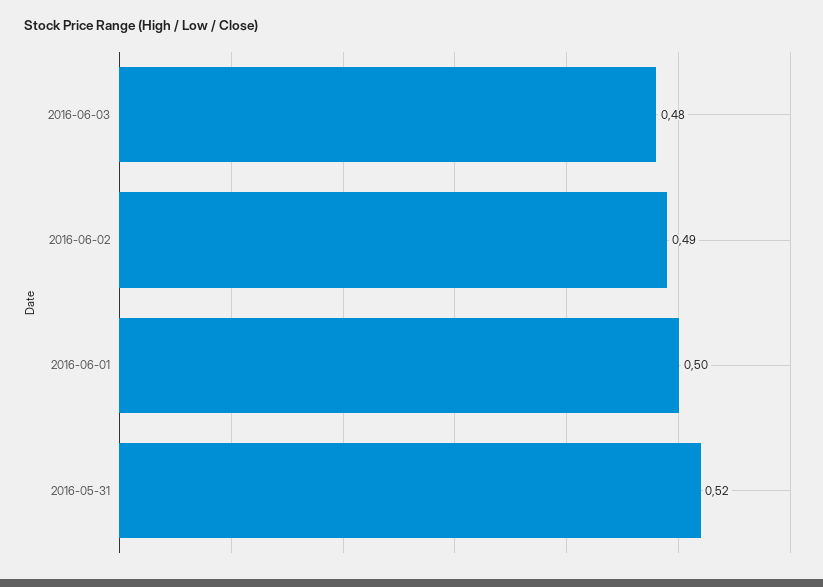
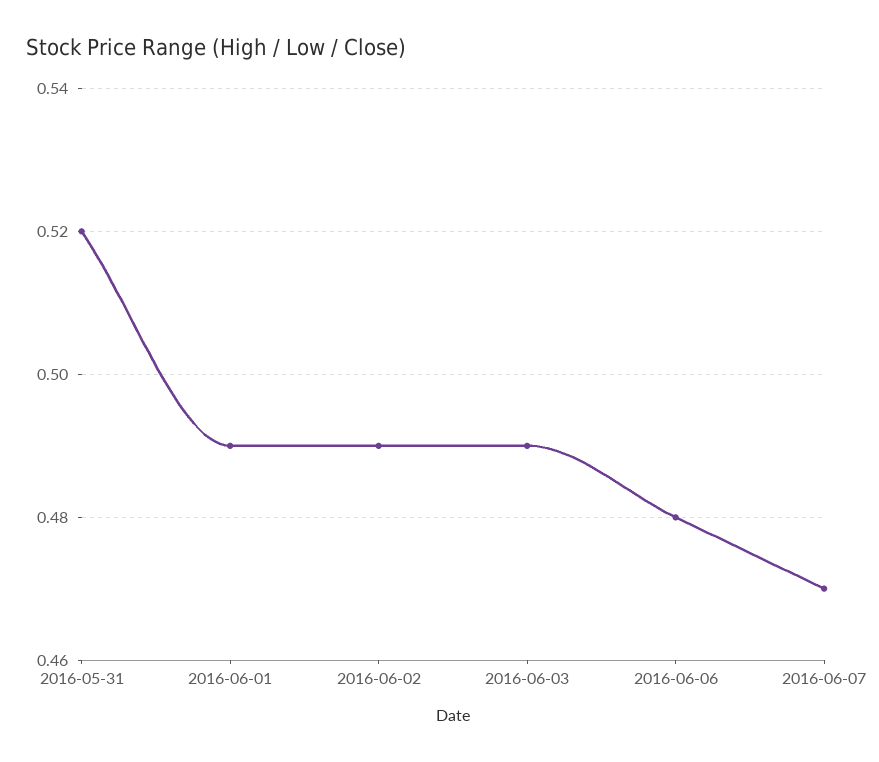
2016-06-03: 0.48 -> 0.49
2016-06-01: 0.5 -> 0.49
2016-06-06: none -> 0.48
2016-06-07: none -> 0.47

